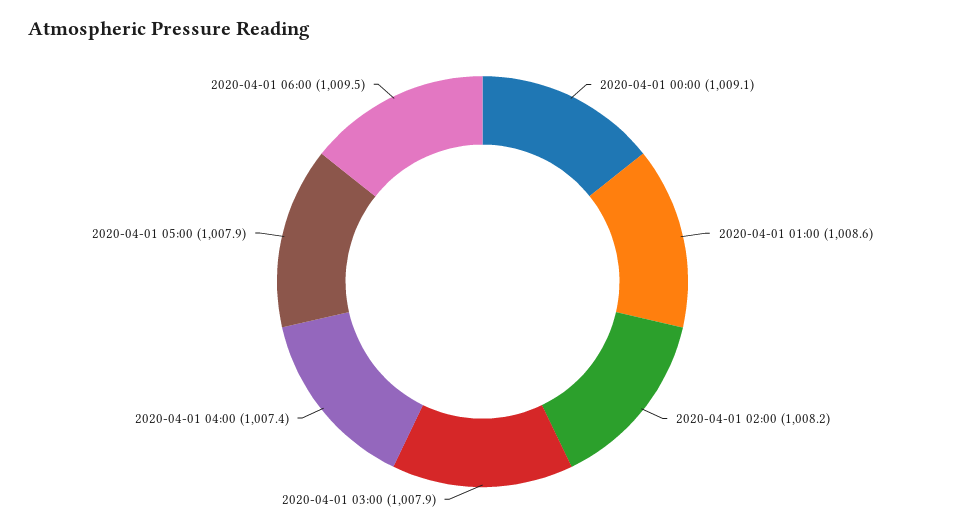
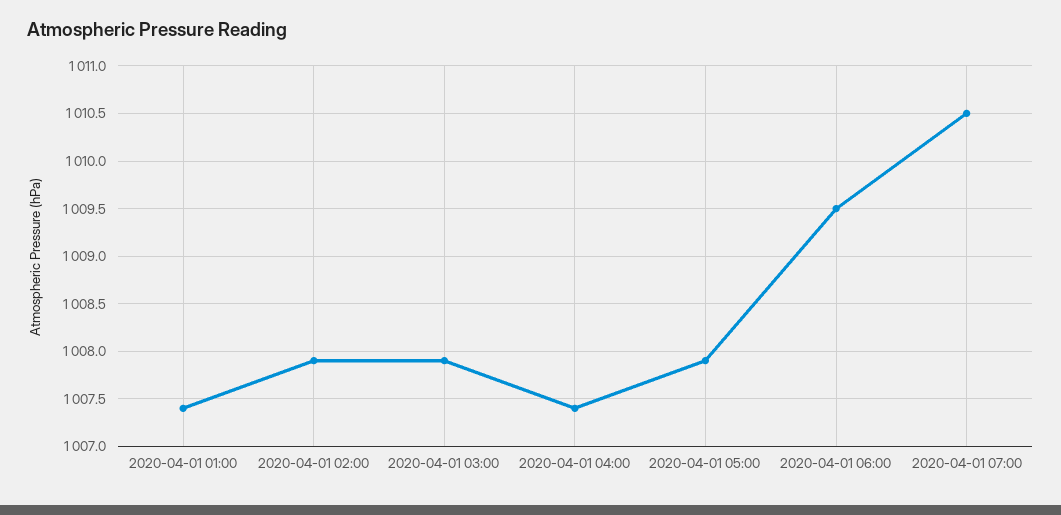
2020-04-01 00:00: 1009.1 -> none
2020-04-01 01:00: 1008.6 -> 1007.4
2020-04-01 02:00: 1008.2 -> 1007.9
2020-04-01 07:00: none -> 1010.5

